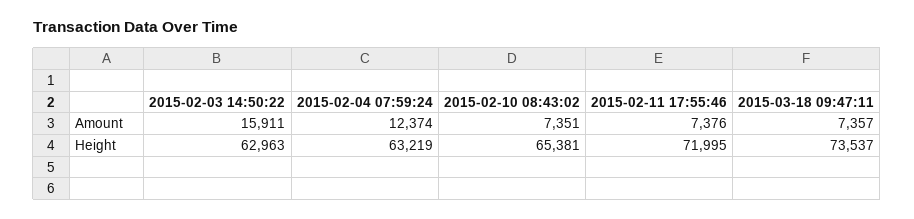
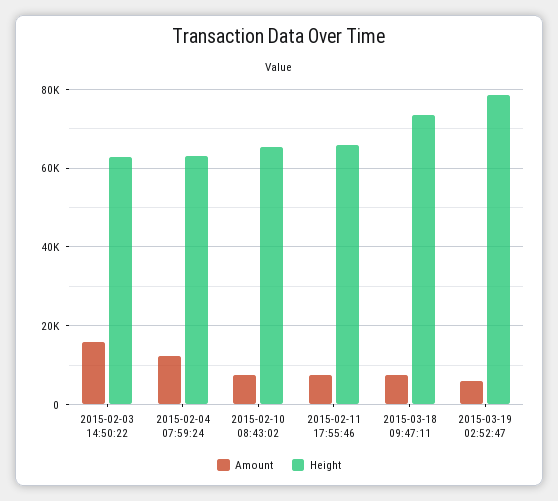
Height, 2015-02-11 17:55:46: 71995 -> 66000
Amount, 2015-03-19 02:52:47: none -> 6000
Height, 2015-03-19 02:52:47: none -> 78000

